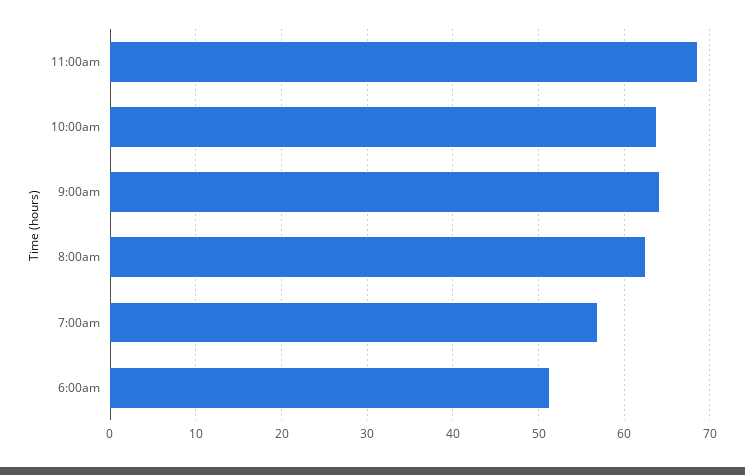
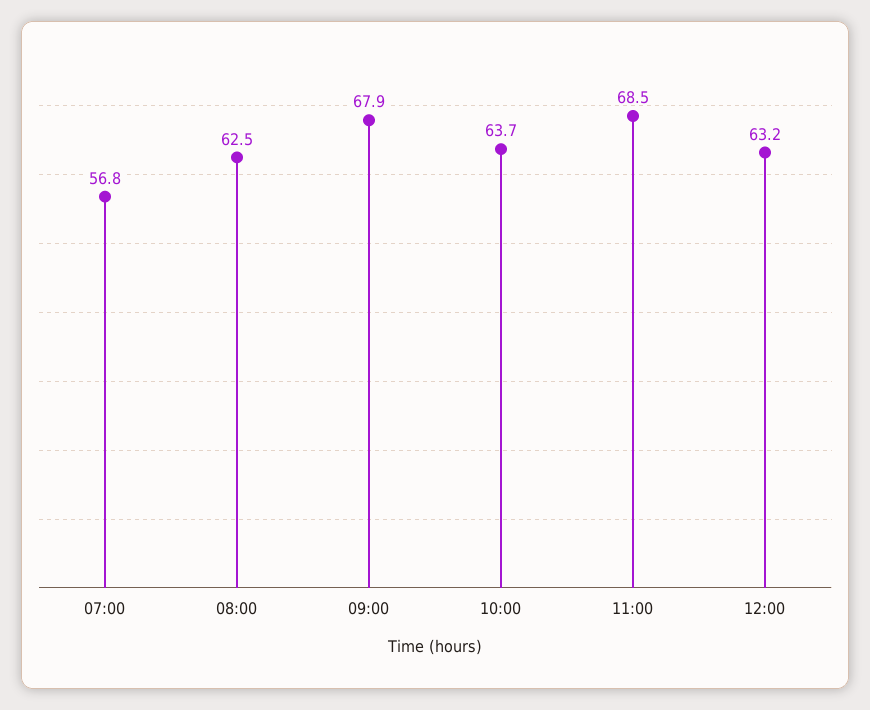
9:00am: 64 -> 67.9
6:00am: 51 -> none
12:00: none -> 63.2

